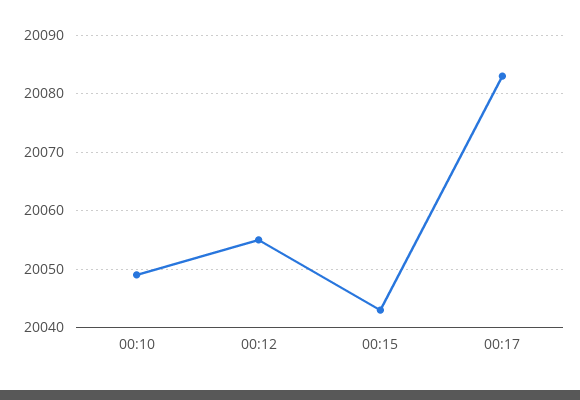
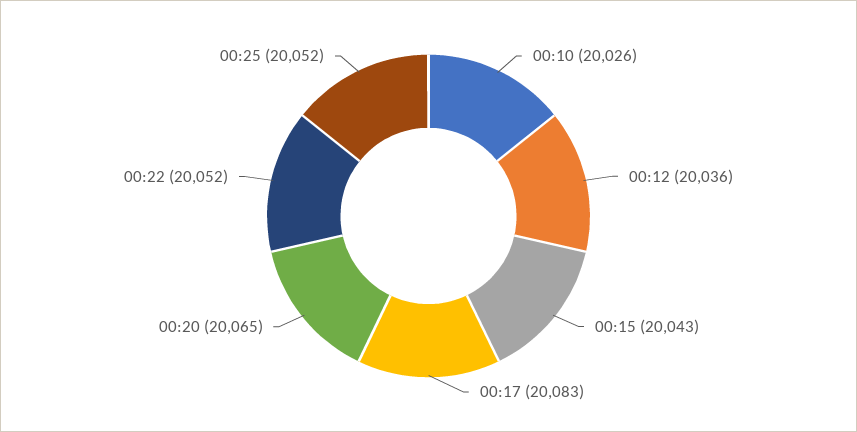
00:10: 20050 -> 20026
00:12: 20055 -> 20036
00:20: none -> 20065
00:22: none -> 20052
00:25: none -> 20052

